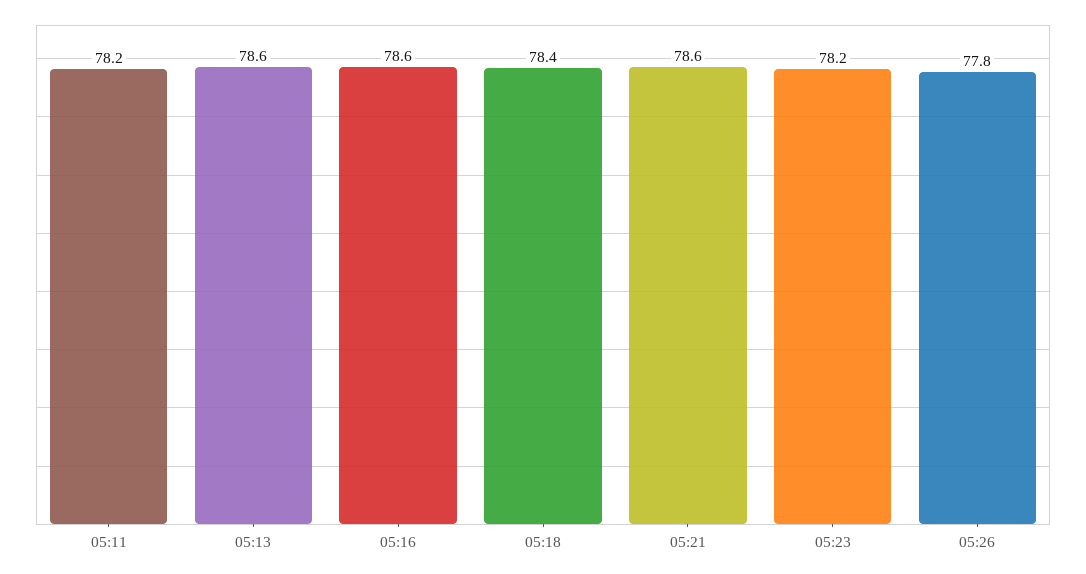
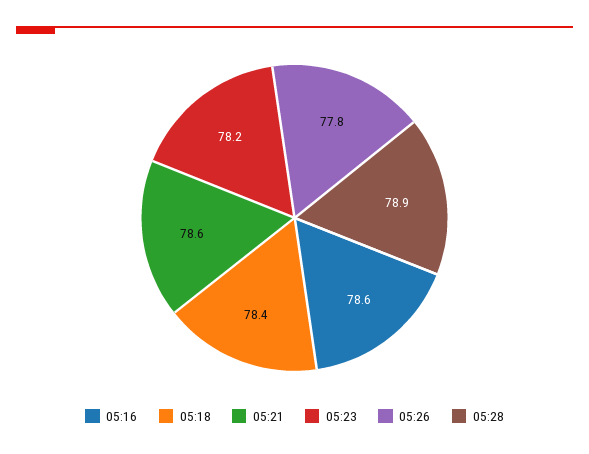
05:11: 78.2 -> none
05:13: 78.6 -> none
05:28: none -> 78.9

